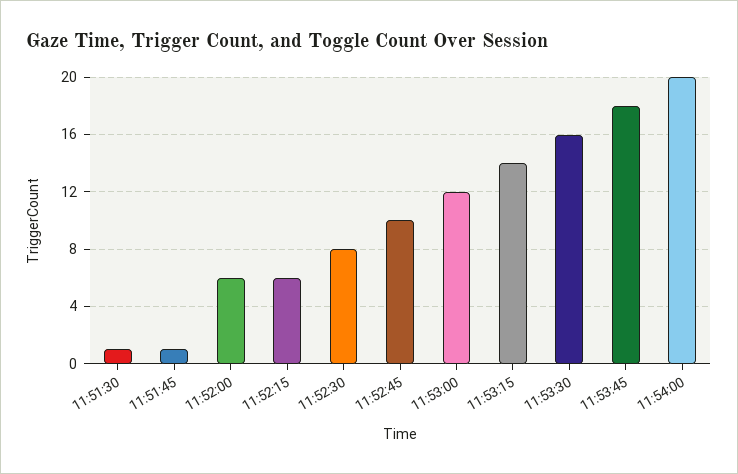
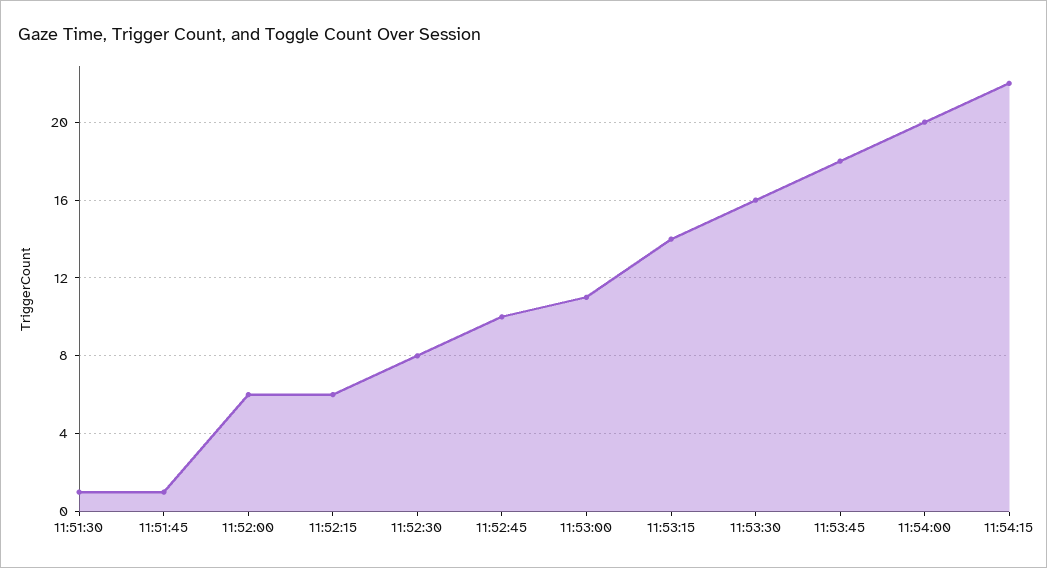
11:53:00: 12 -> 11
11:54:15: none -> 22

